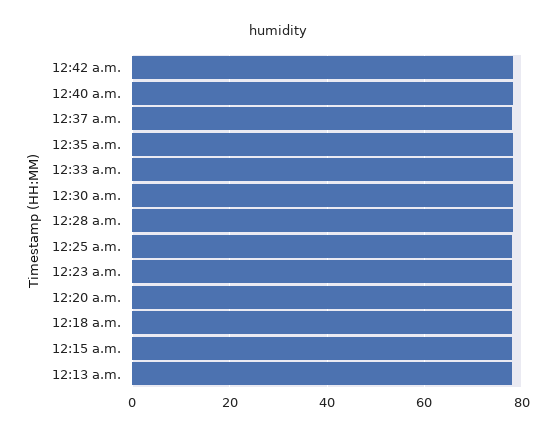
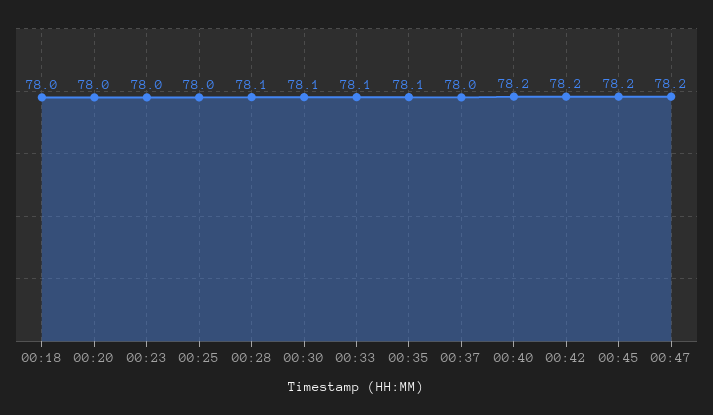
12:15 a.m.: 78 -> none
12:13 a.m.: 78 -> none
00:45: none -> 78.2
00:47: none -> 78.2

